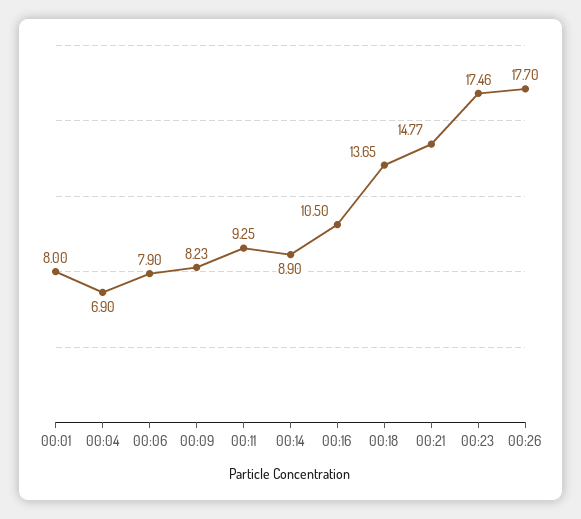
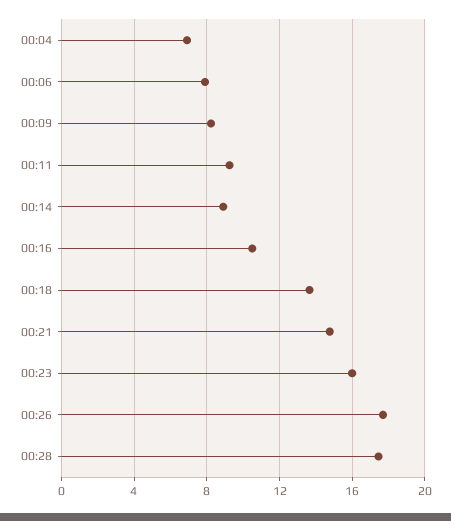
00:01: 8 -> none
00:23: 17.46 -> 16
00:28: none -> 17.5

